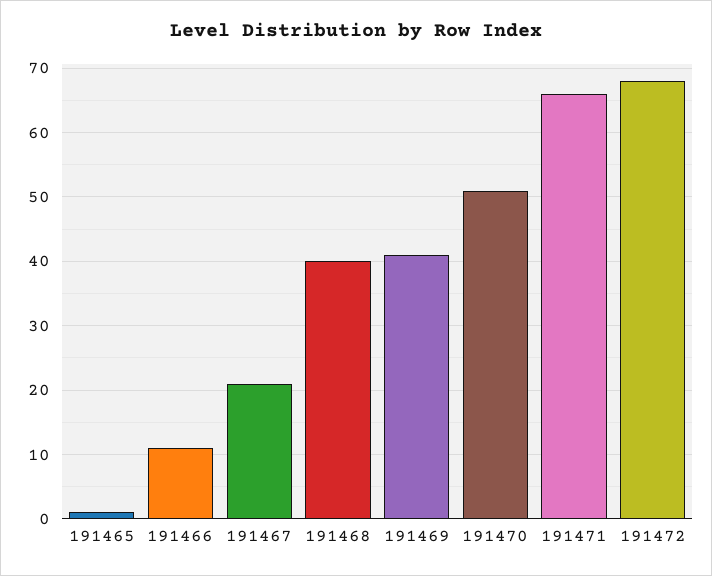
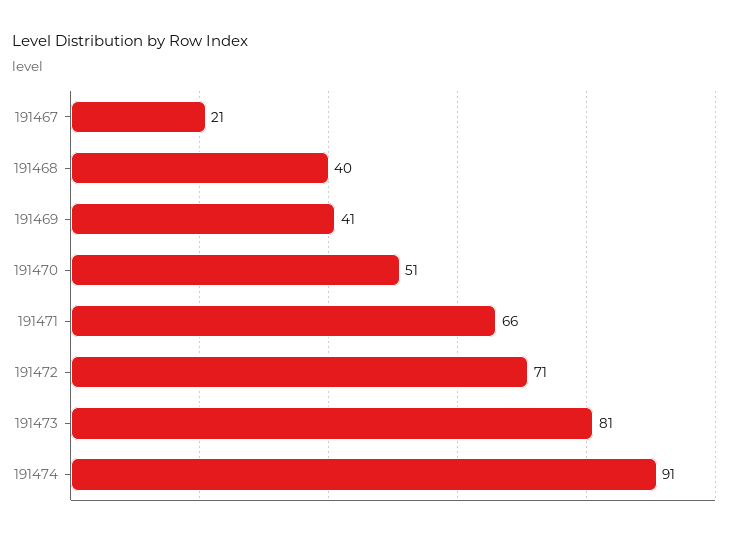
191465: 1 -> none
191466: 11 -> none
191472: 68 -> 71
191473: none -> 81
191474: none -> 91

